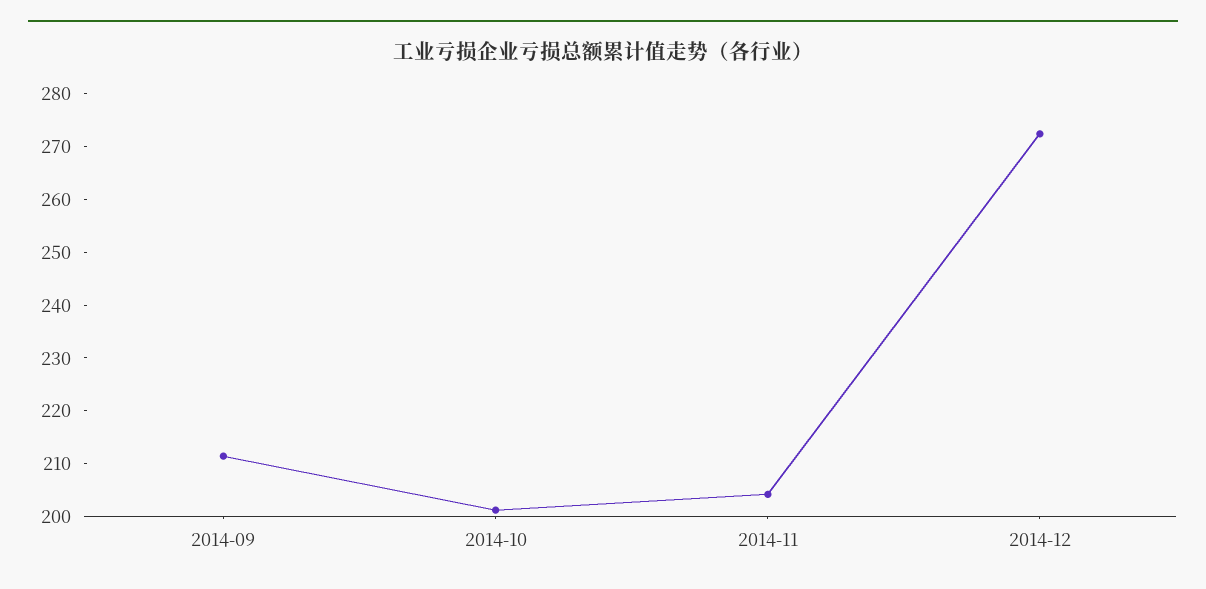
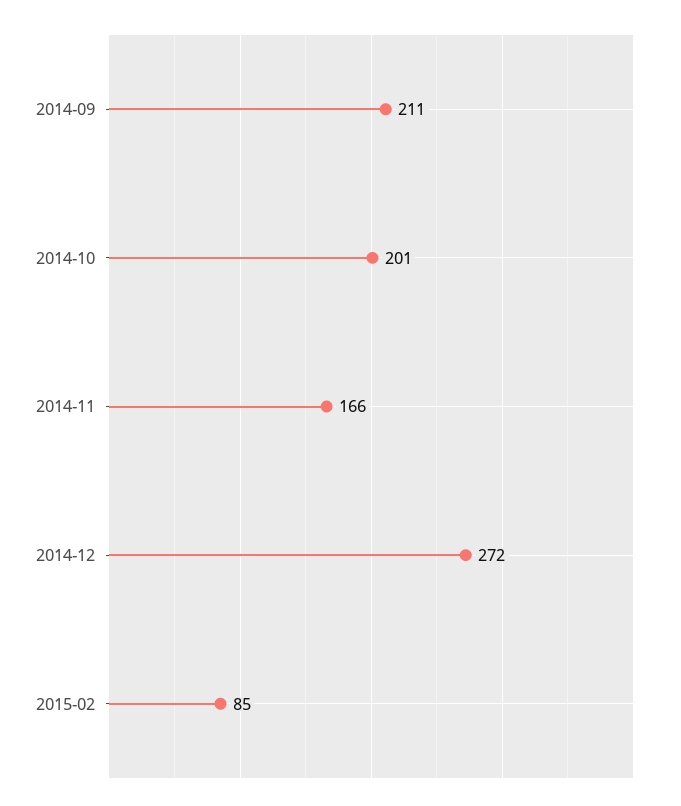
2014-11: 204 -> 166
2015-02: none -> 85

